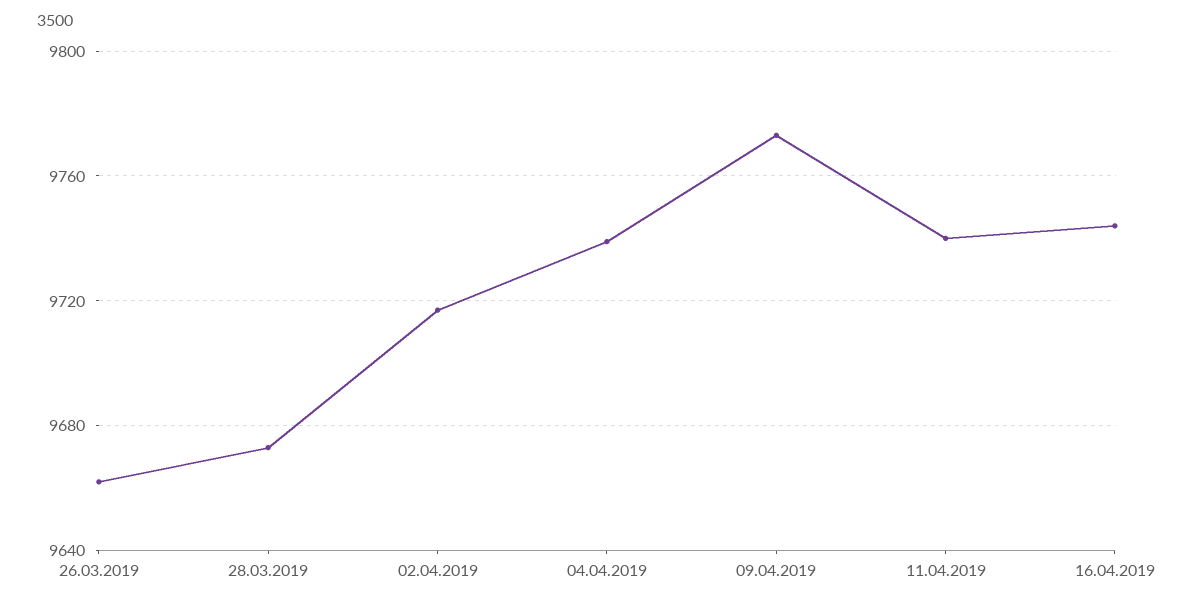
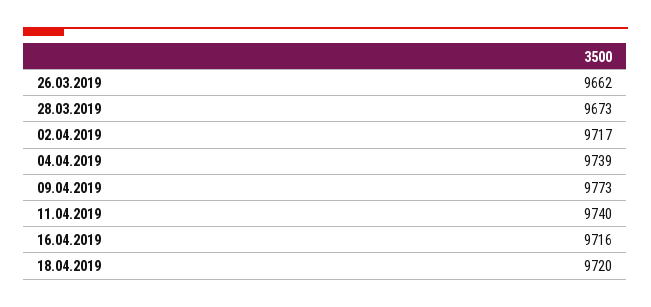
16.04.2019: 9745 -> 9716
18.04.2019: none -> 9720

